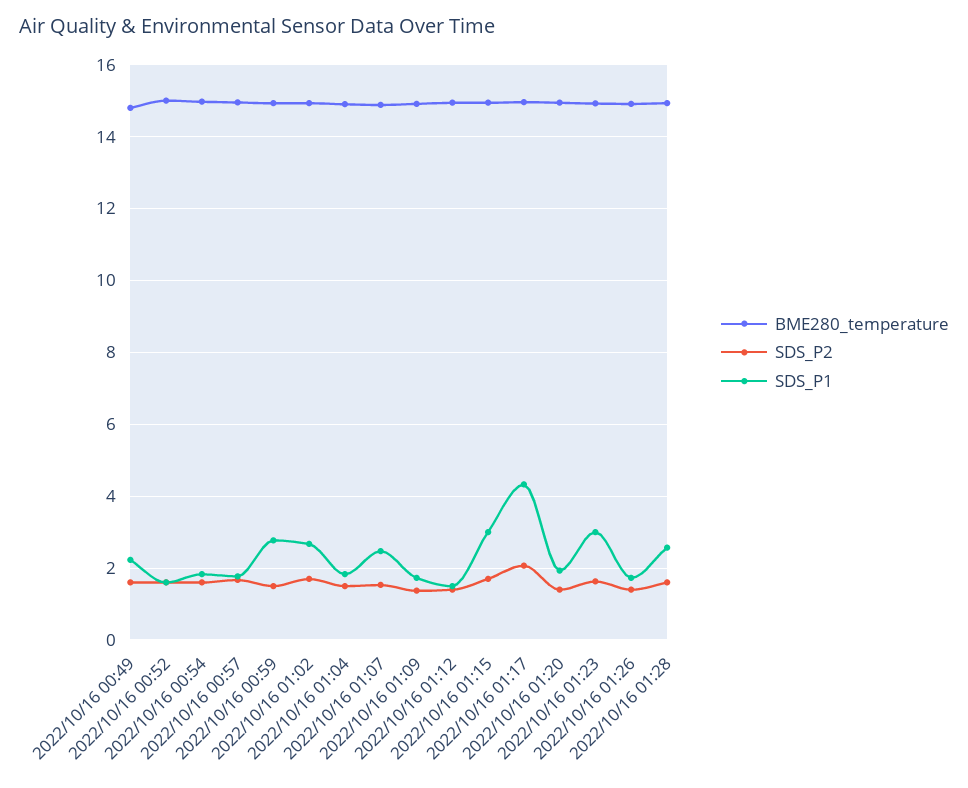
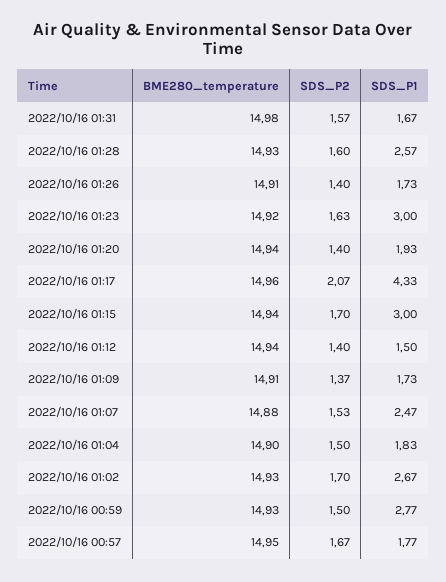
BME280_temperature, 2022/10/16 00:49: 14.8 -> none
SDS_P2, 2022/10/16 00:49: 1.6 -> none
SDS_P1, 2022/10/16 00:49: 2.2 -> none
BME280_temperature, 2022/10/16 00:52: 15 -> none
SDS_P2, 2022/10/16 00:52: 1.6 -> none
SDS_P1, 2022/10/16 00:52: 1.6 -> none
BME280_temperature, 2022/10/16 00:54: 15 -> none
SDS_P2, 2022/10/16 00:54: 1.6 -> none
SDS_P1, 2022/10/16 00:54: 1.8 -> none
BME280_temperature, 2022/10/16 01:31: none -> 14.98
SDS_P2, 2022/10/16 01:31: none -> 1.57
SDS_P1, 2022/10/16 01:31: none -> 1.67

